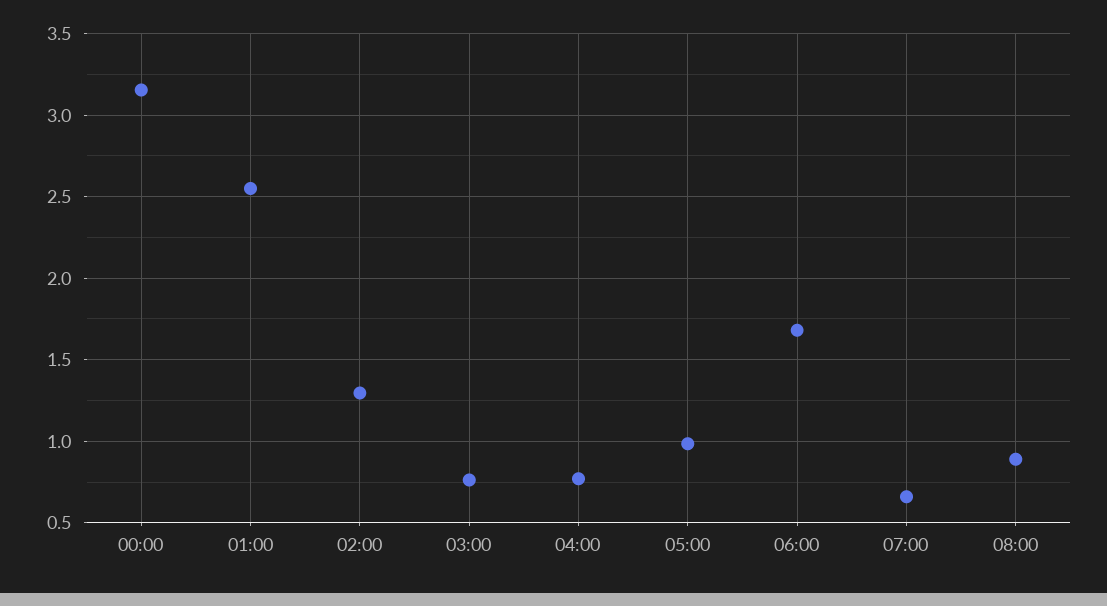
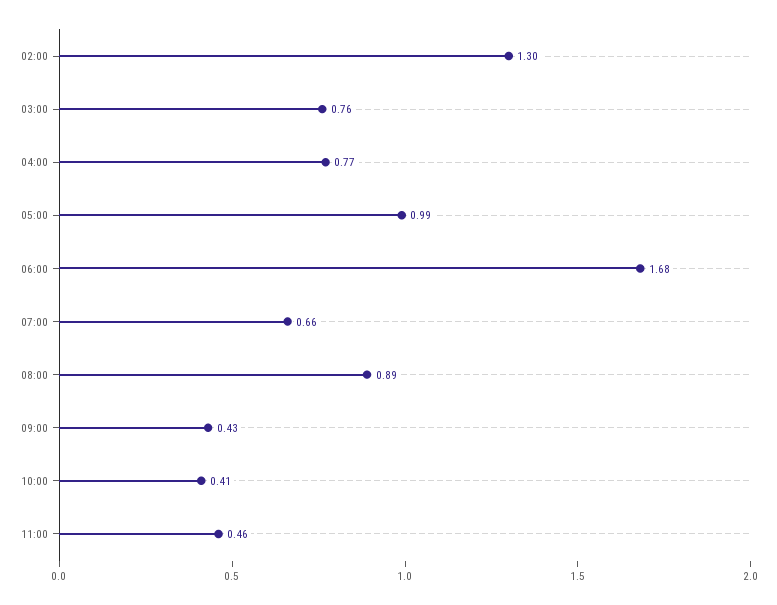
00:00: 3.15 -> none
01:00: 2.55 -> none
09:00: none -> 0.43
10:00: none -> 0.41
11:00: none -> 0.46

